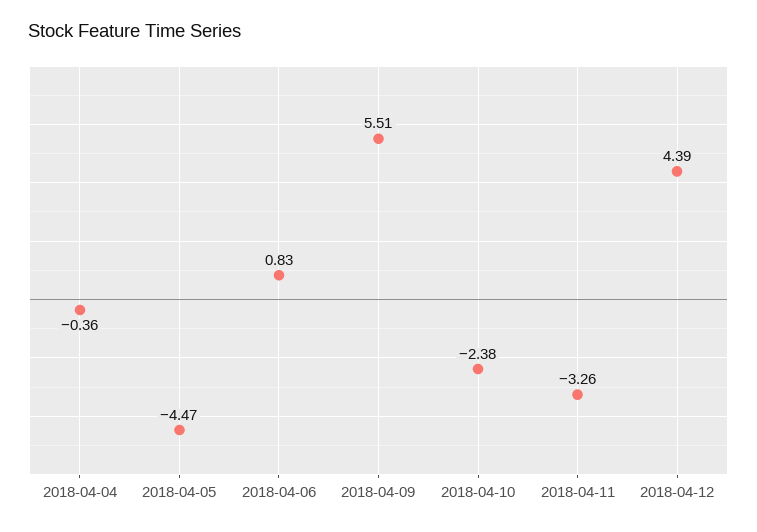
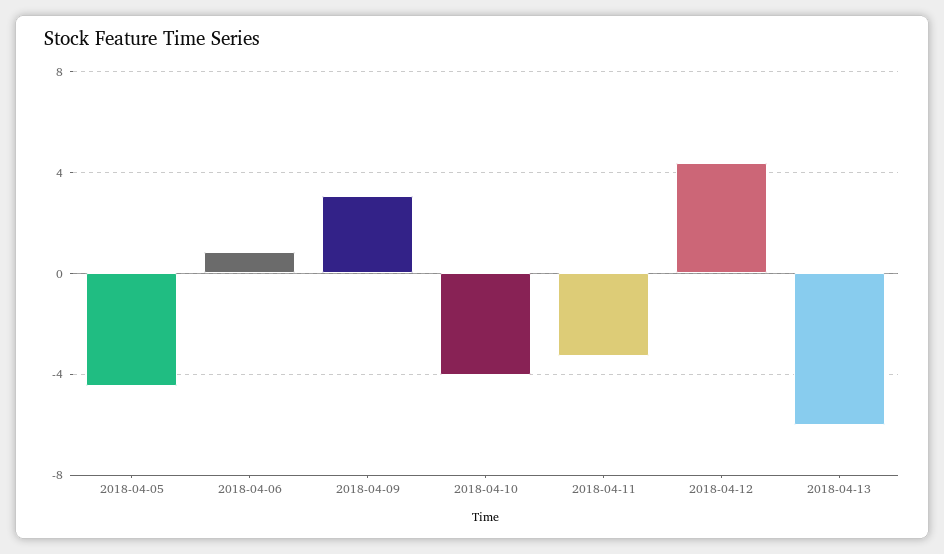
2018-04-04: -0.36 -> none
2018-04-09: 5.51 -> 3
2018-04-10: -2.38 -> -4
2018-04-13: none -> -6

